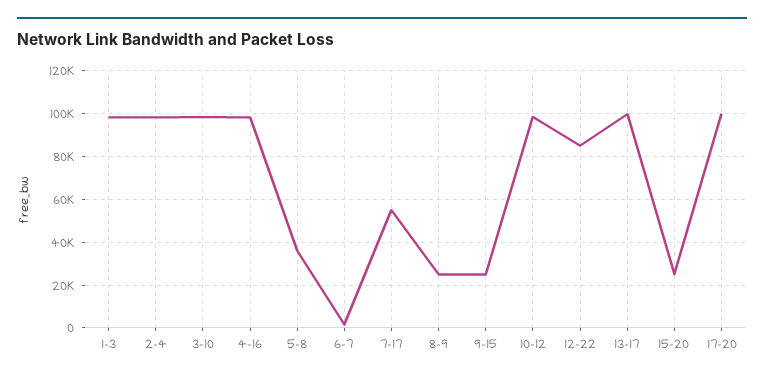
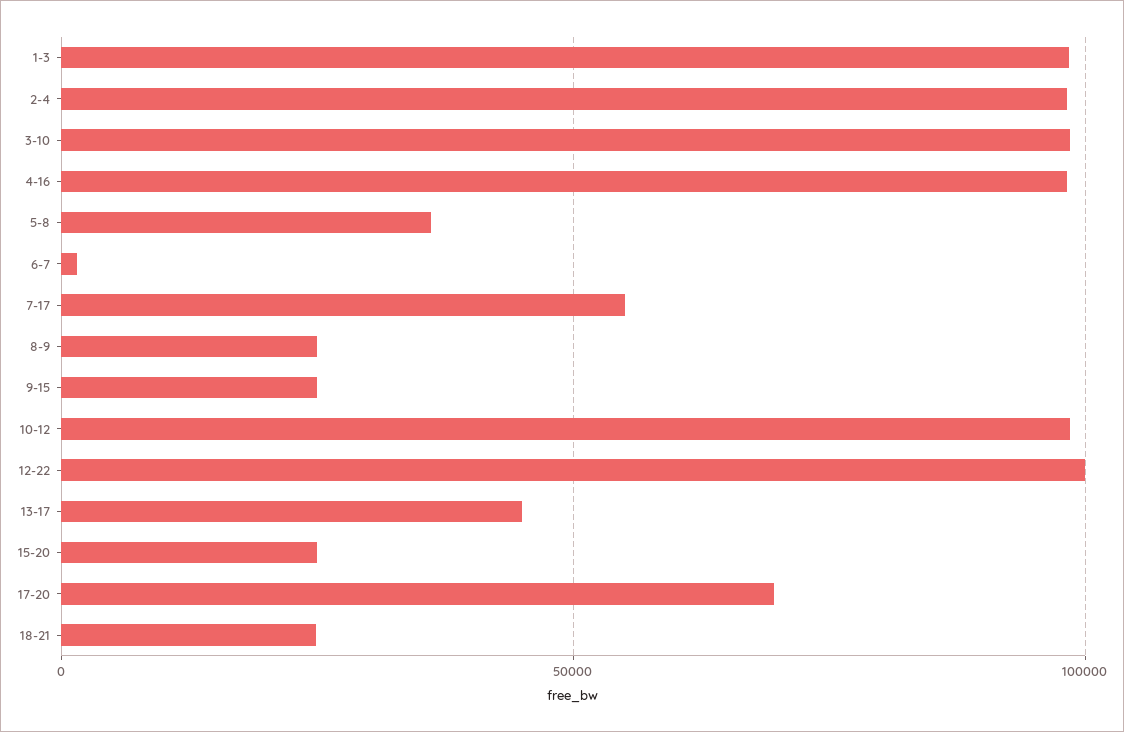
12-22: 85000 -> 100000
13-17: 100000 -> 45000
17-20: 100000 -> 70000
18-21: none -> 25000

